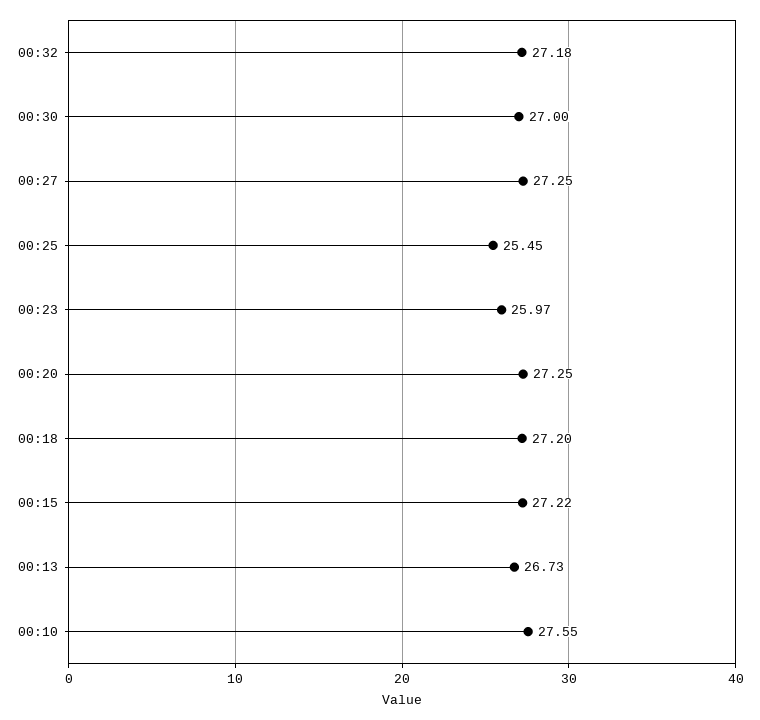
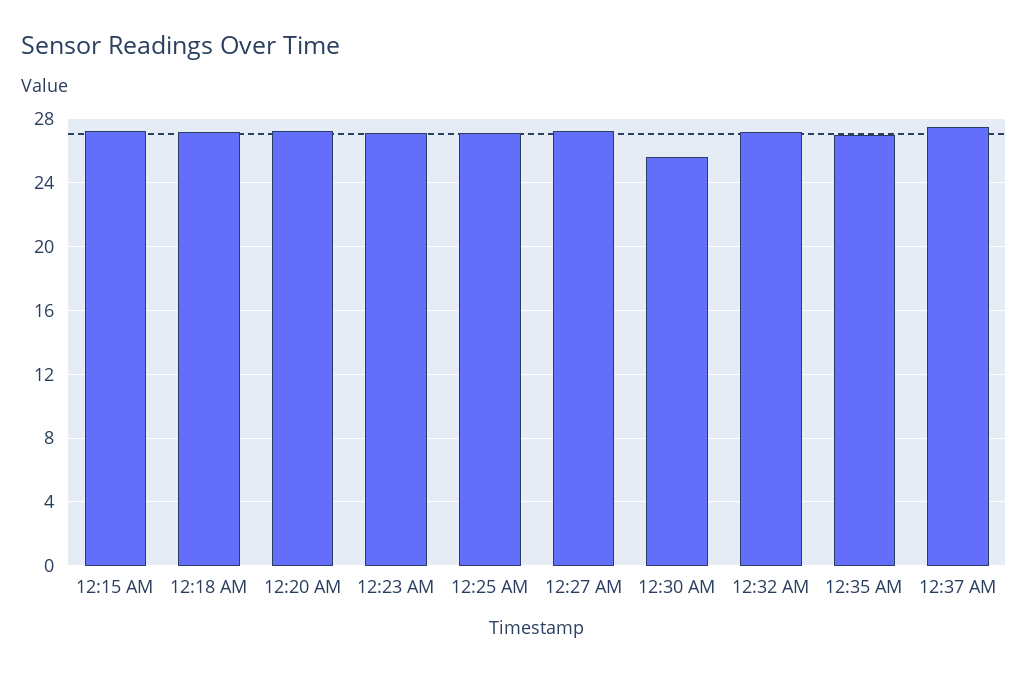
00:30: 27 -> 25.5
00:25: 25.45 -> 27
00:23: 25.97 -> 27
00:13: 26.73 -> none
00:10: 27.55 -> none
12:35 AM: none -> 27
12:37 AM: none -> 27.5

